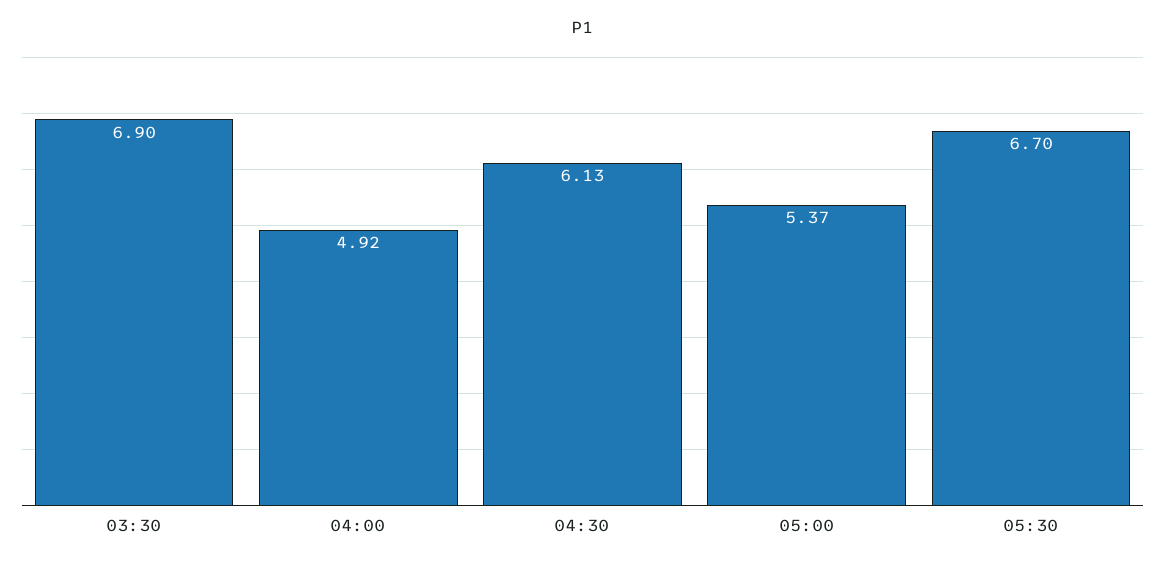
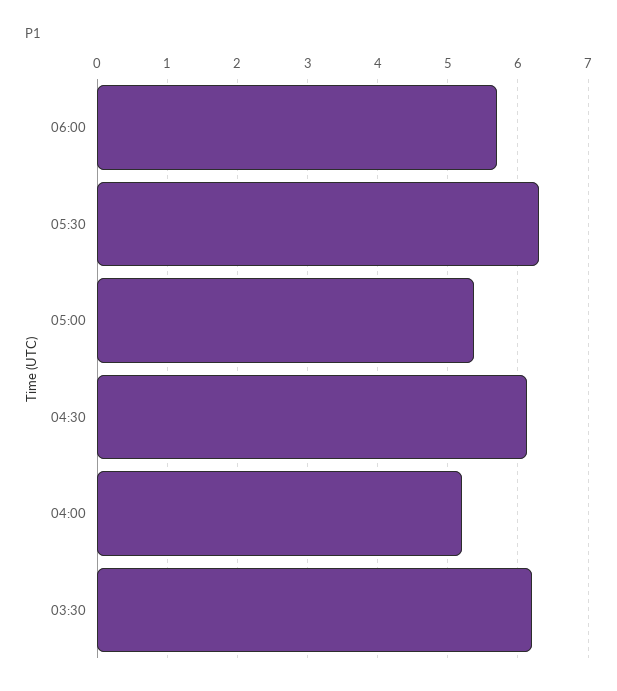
03:30: 6.9 -> 6.2
04:00: 4.92 -> 5.2
05:30: 6.7 -> 6.3
06:00: none -> 5.7

